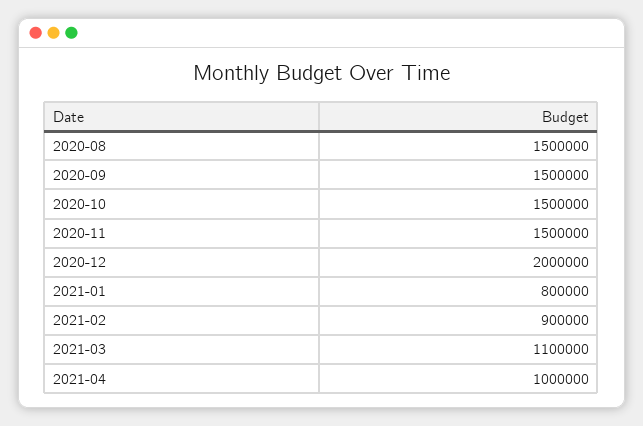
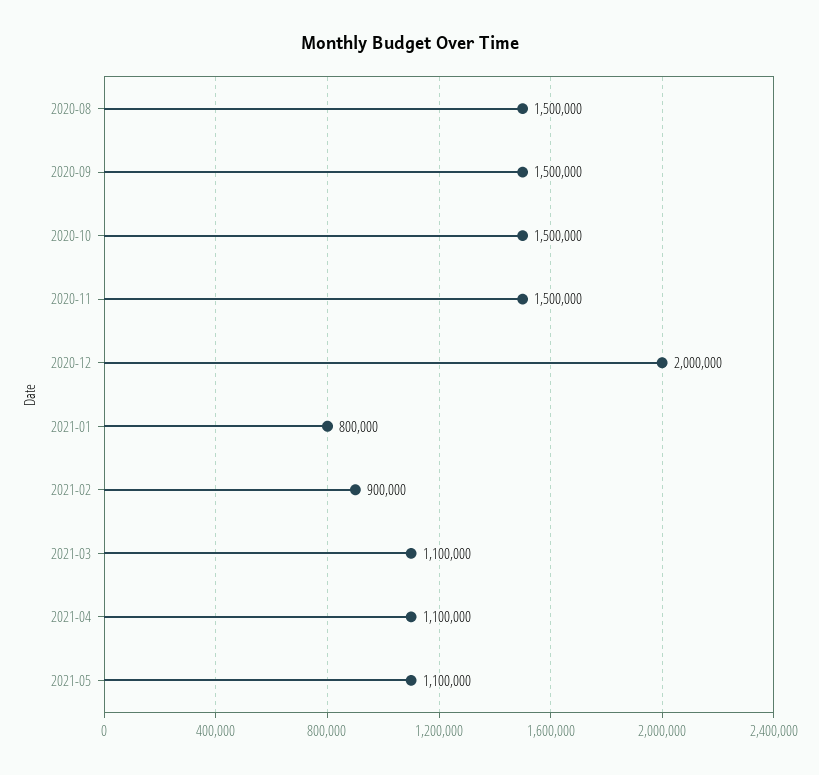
2021-04: 1000000 -> 1100000
2021-05: none -> 1100000

